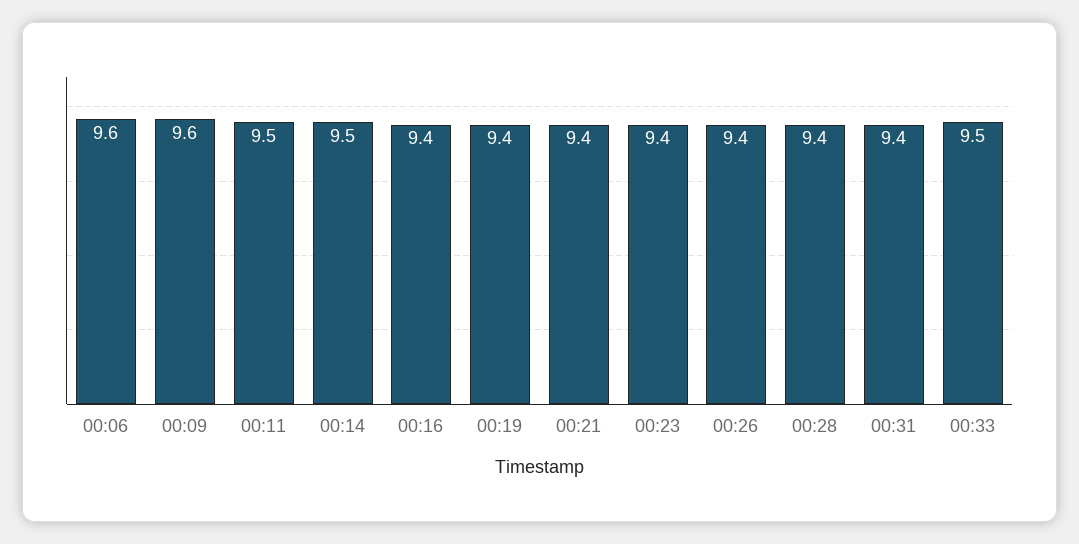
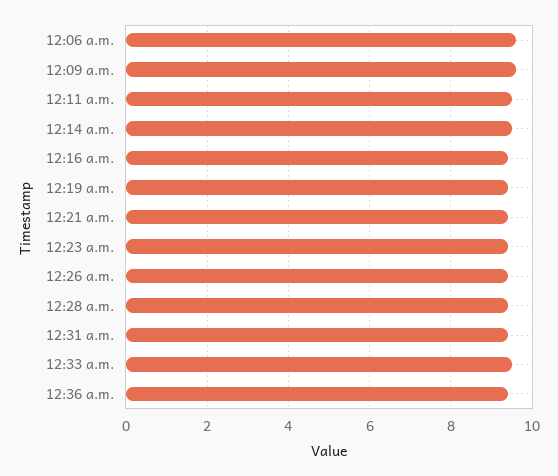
12:36 a.m.: none -> 9.5

